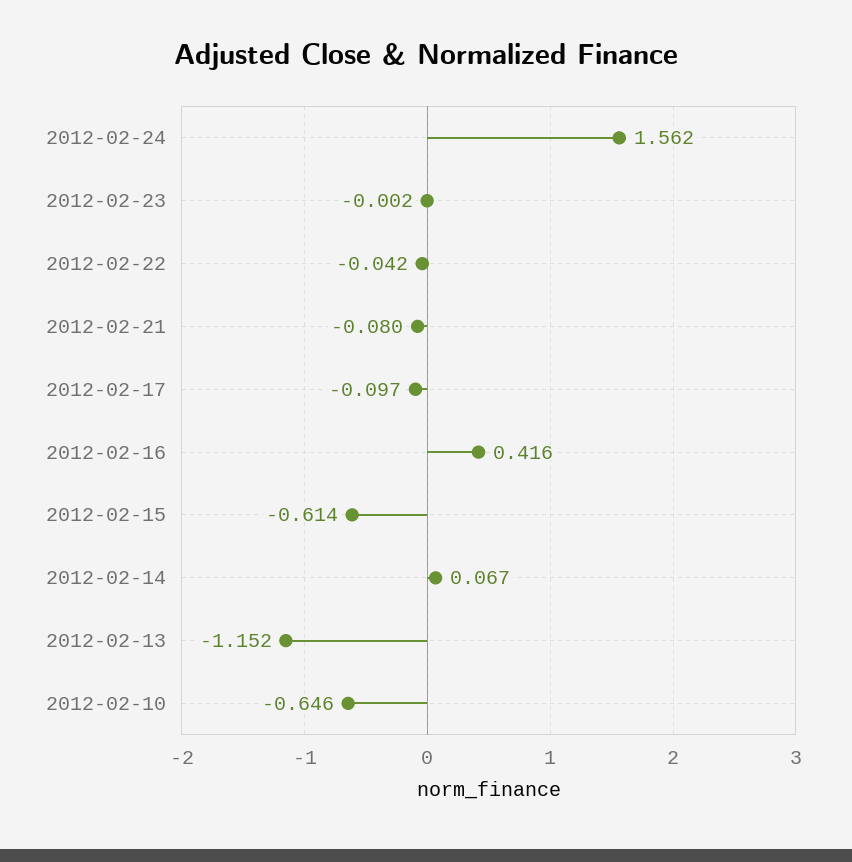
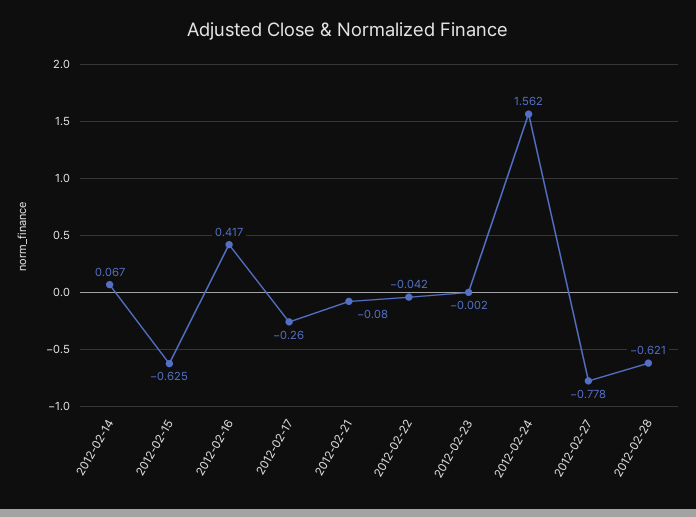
2012-02-17: -0.097 -> -0.26
2012-02-16: 0.416 -> 0.417
2012-02-15: -0.614 -> -0.625
2012-02-13: -1.152 -> none
2012-02-10: -0.646 -> none
2012-02-27: none -> -0.778
2012-02-28: none -> -0.621

